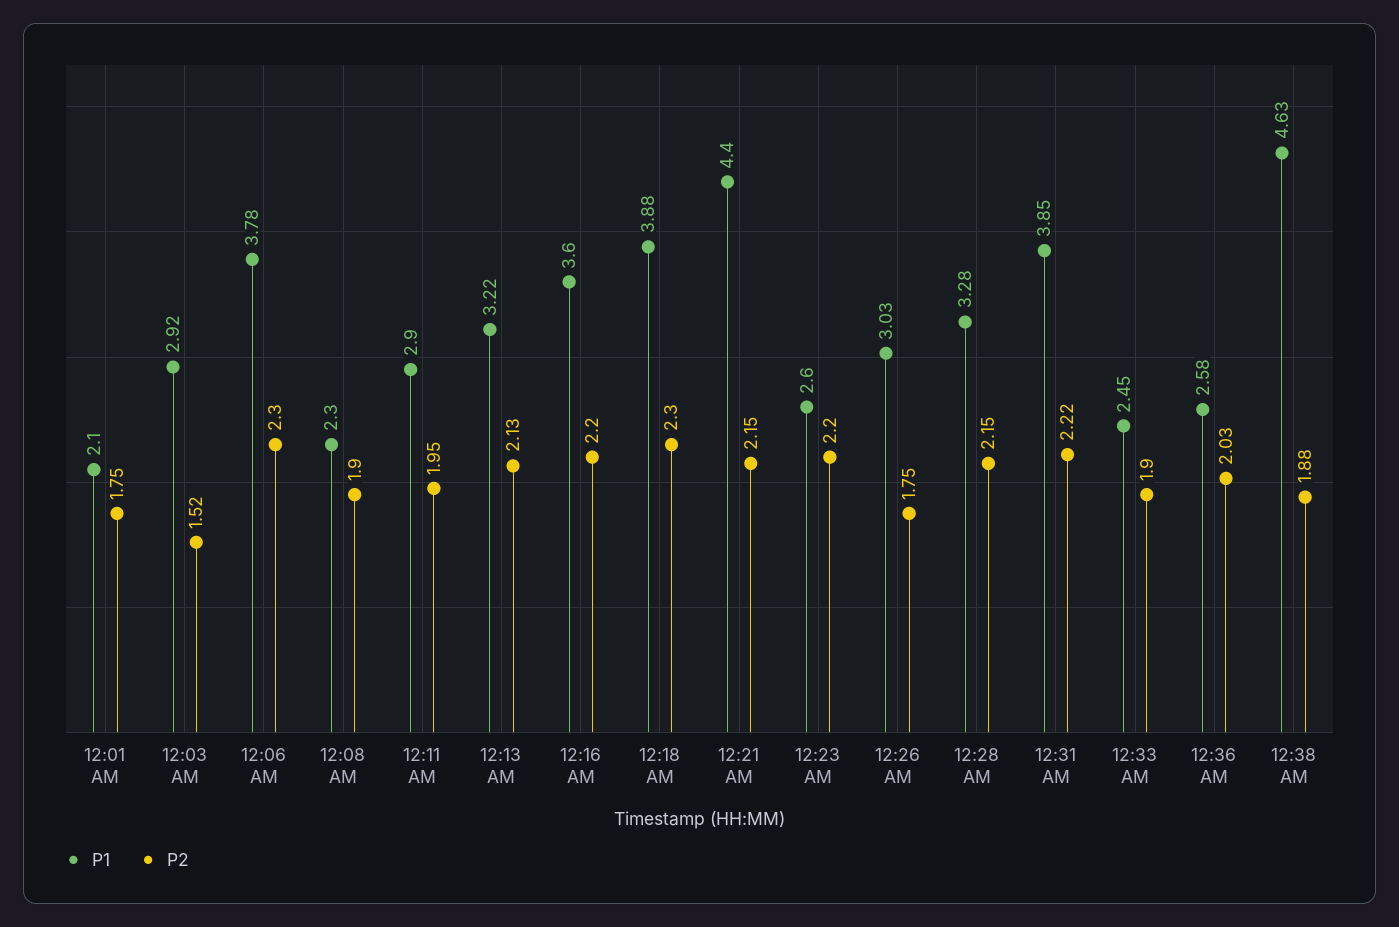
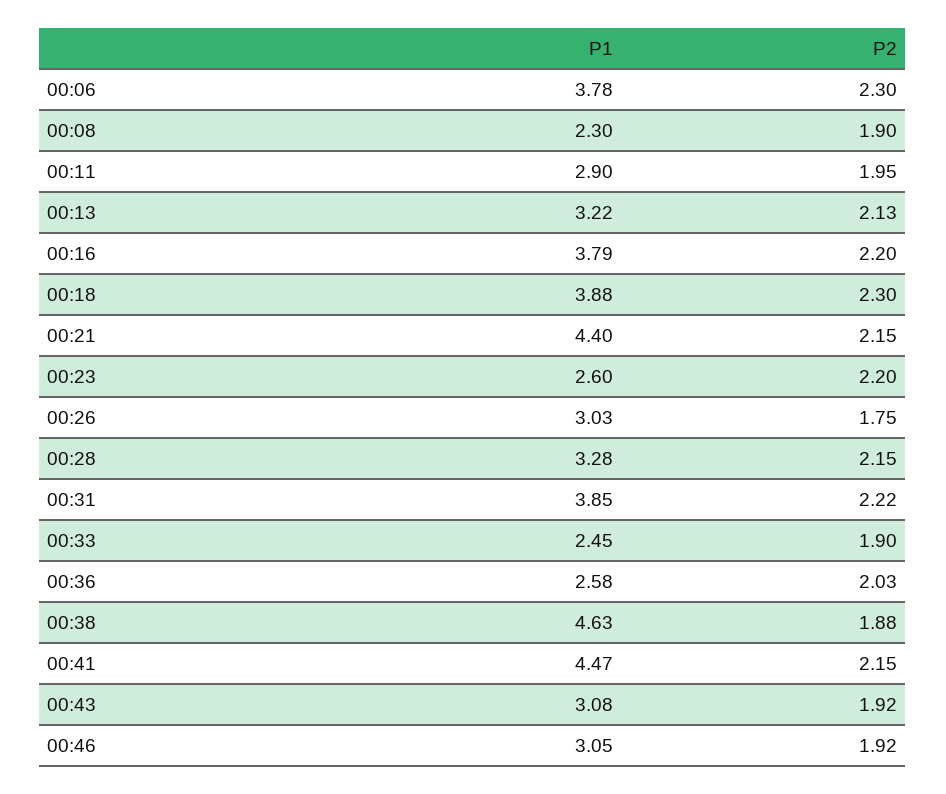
P1, 12:01 AM: 2.1 -> none
P2, 12:01 AM: 1.75 -> none
P1, 12:03 AM: 2.92 -> none
P2, 12:03 AM: 1.52 -> none
P1, 12:16 AM: 3.6 -> 3.79
P1, 00:41: none -> 4.47
P2, 00:41: none -> 2.15
P1, 00:43: none -> 3.08
P2, 00:43: none -> 1.92
P1, 00:46: none -> 3.05
P2, 00:46: none -> 1.92

